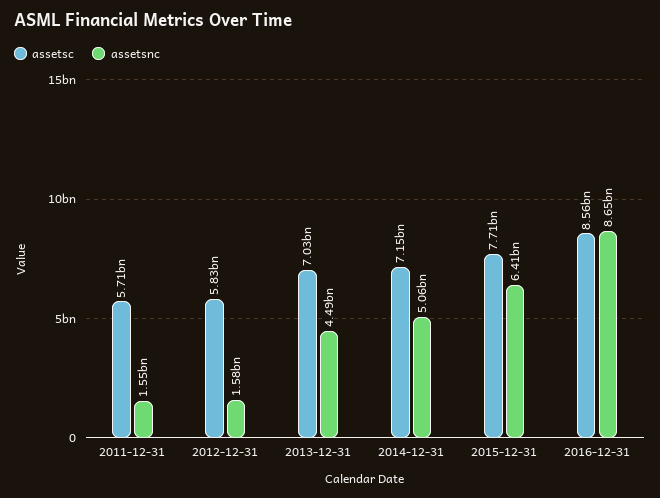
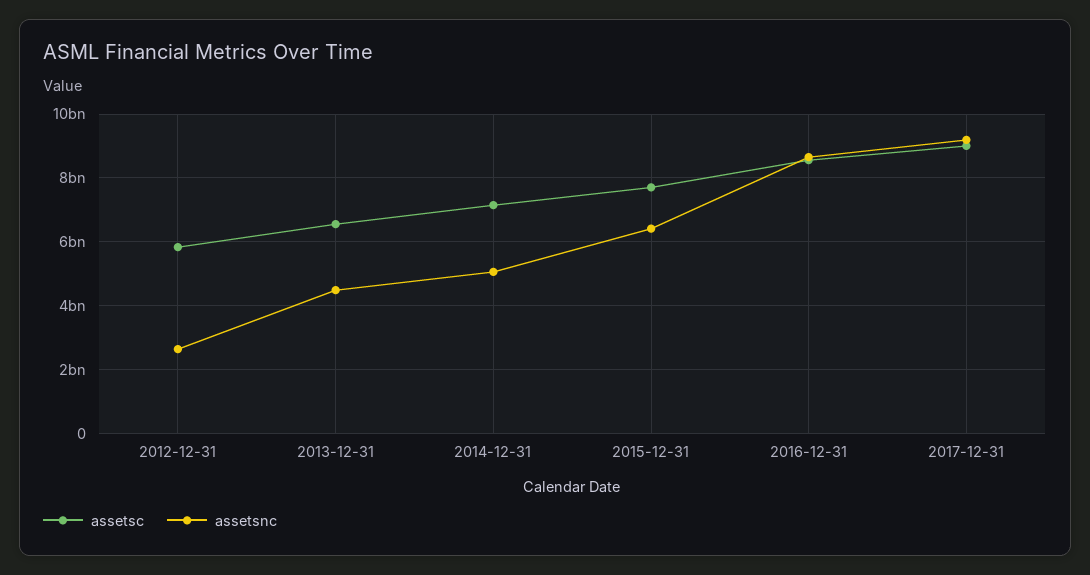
assetsc, 2011-12-31: 5710000000 -> none
assetsnc, 2011-12-31: 1550000000 -> none
assetsnc, 2012-12-31: 1580000000 -> 2600000000
assetsc, 2013-12-31: 7030000000 -> 6600000000
assetsc, 2017-12-31: none -> 9000000000
assetsnc, 2017-12-31: none -> 9200000000

